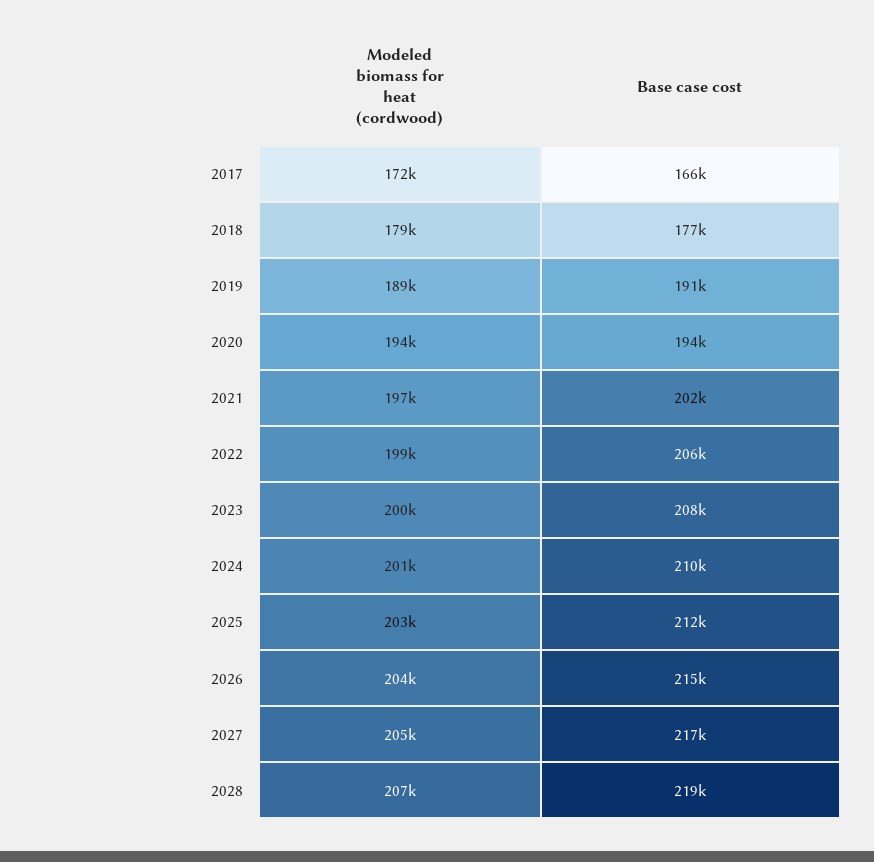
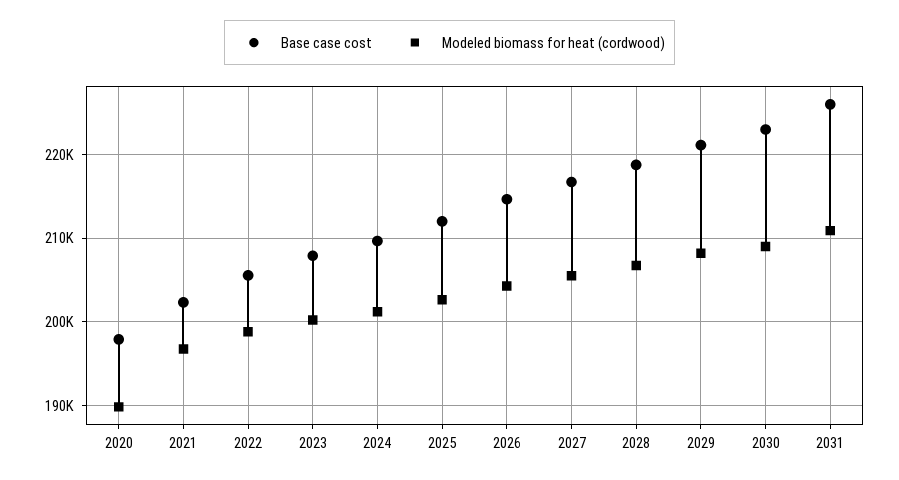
Modeled biomass for heat (cordwood), 2017: 172000 -> none
Base case cost, 2017: 166000 -> none
Modeled biomass for heat (cordwood), 2018: 179000 -> none
Base case cost, 2018: 177000 -> none
Modeled biomass for heat (cordwood), 2019: 189000 -> none
Base case cost, 2019: 191000 -> none
Modeled biomass for heat (cordwood), 2020: 194000 -> 190000
Base case cost, 2020: 194000 -> 198000
Base case cost, 2029: none -> 221000
Modeled biomass for heat (cordwood), 2029: none -> 208000
Base case cost, 2030: none -> 223000
Modeled biomass for heat (cordwood), 2030: none -> 209000
Base case cost, 2031: none -> 226000
Modeled biomass for heat (cordwood), 2031: none -> 211000

